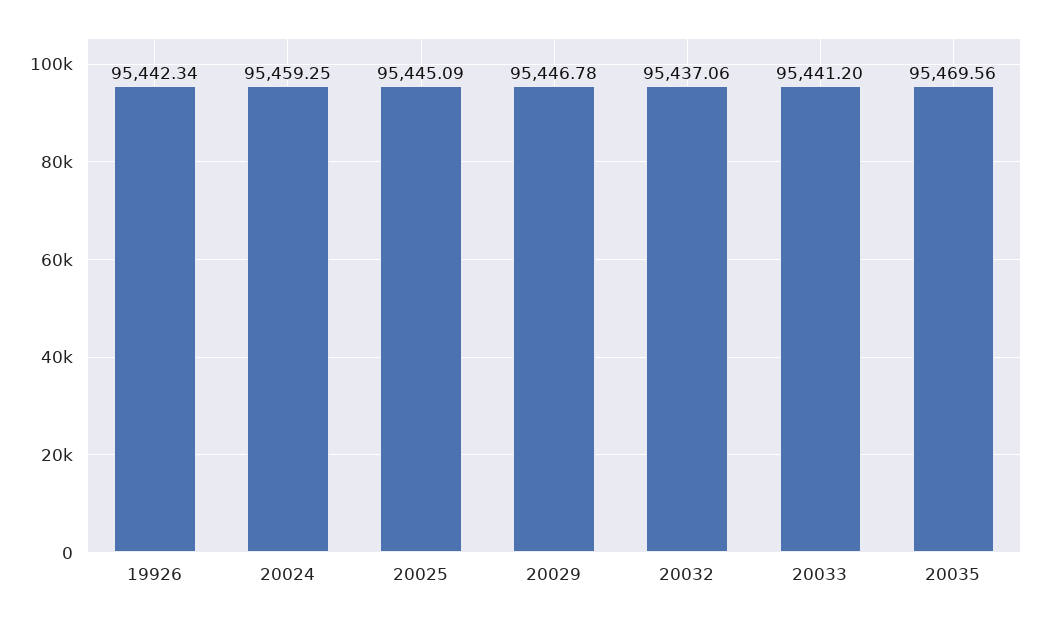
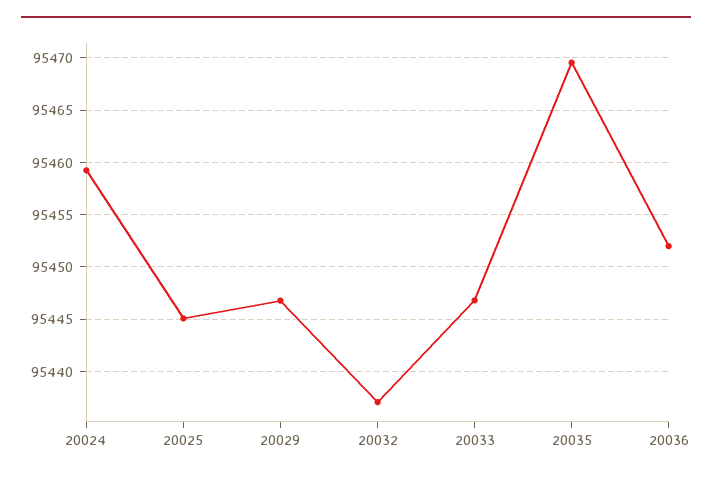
19926: 95442.34 -> none
20033: 95441.2 -> 95447
20036: none -> 95452

